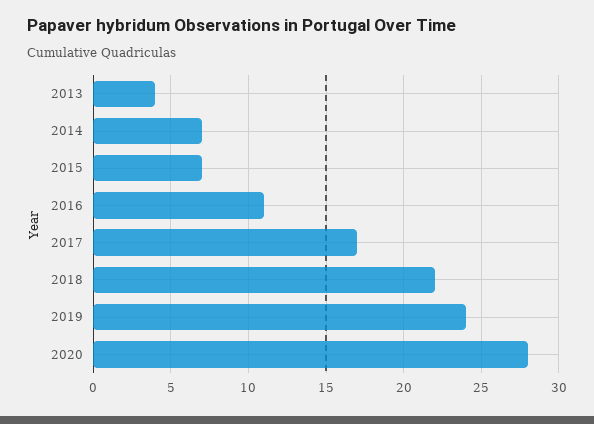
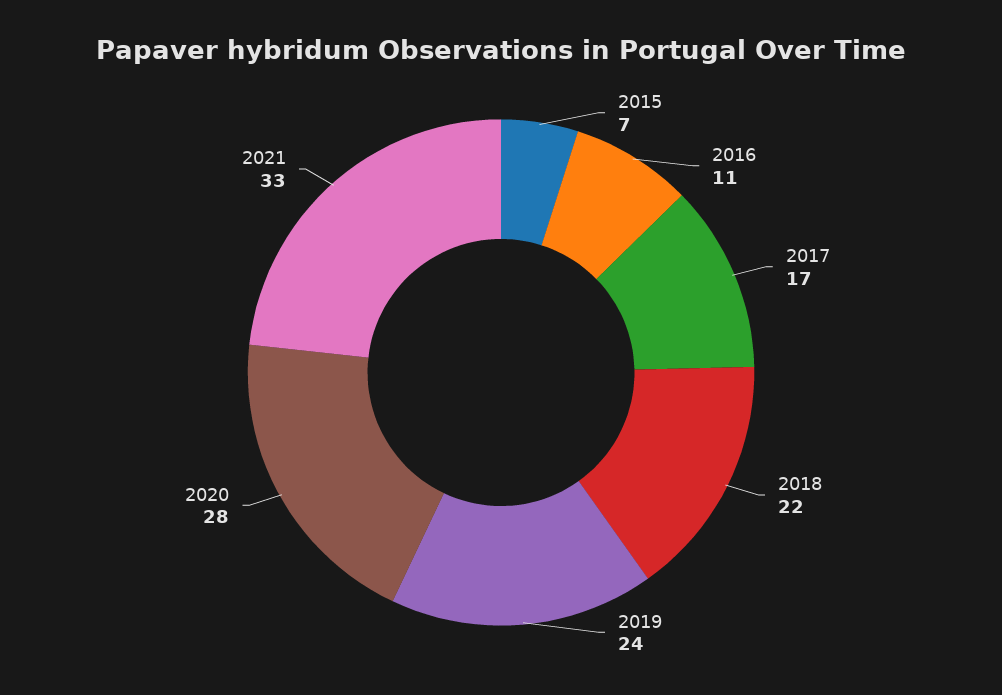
2013: 4 -> none
2014: 7 -> none
2021: none -> 33

